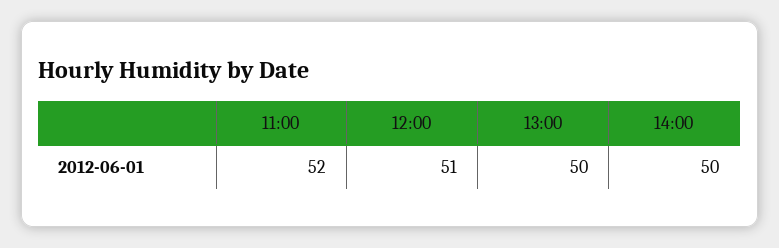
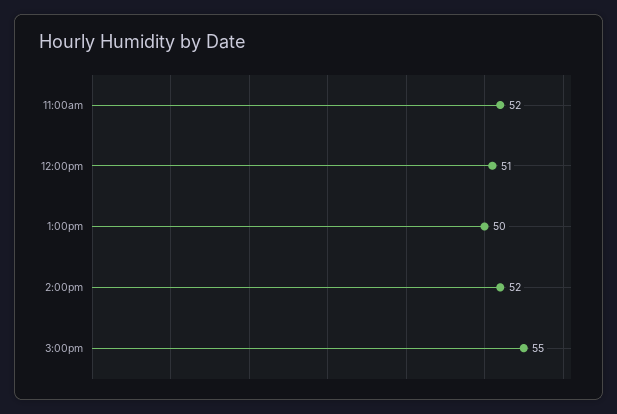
14:00: 50 -> 52
3:00pm: none -> 55

